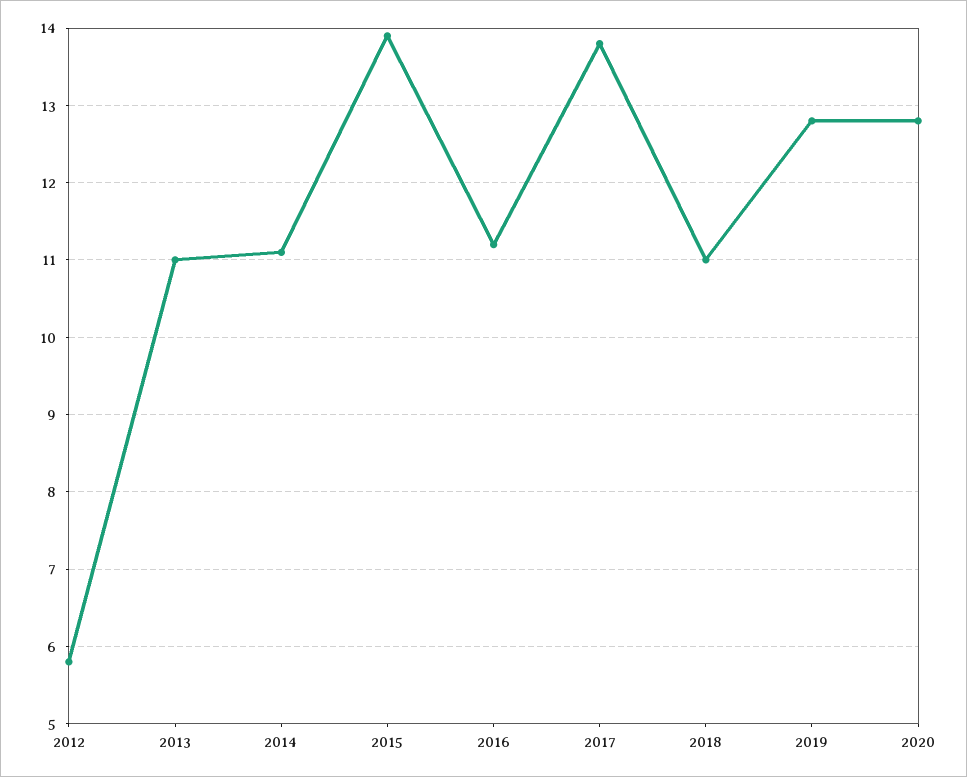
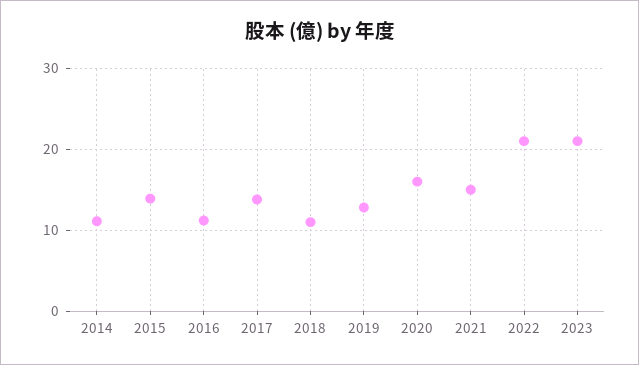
2012: 5.8 -> none
2013: 11 -> none
2020: 12.8 -> 16
2021: none -> 15
2022: none -> 21
2023: none -> 21

